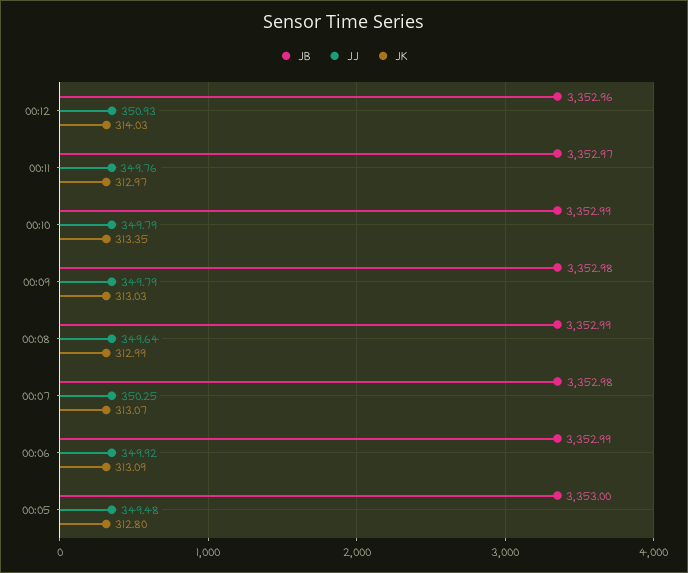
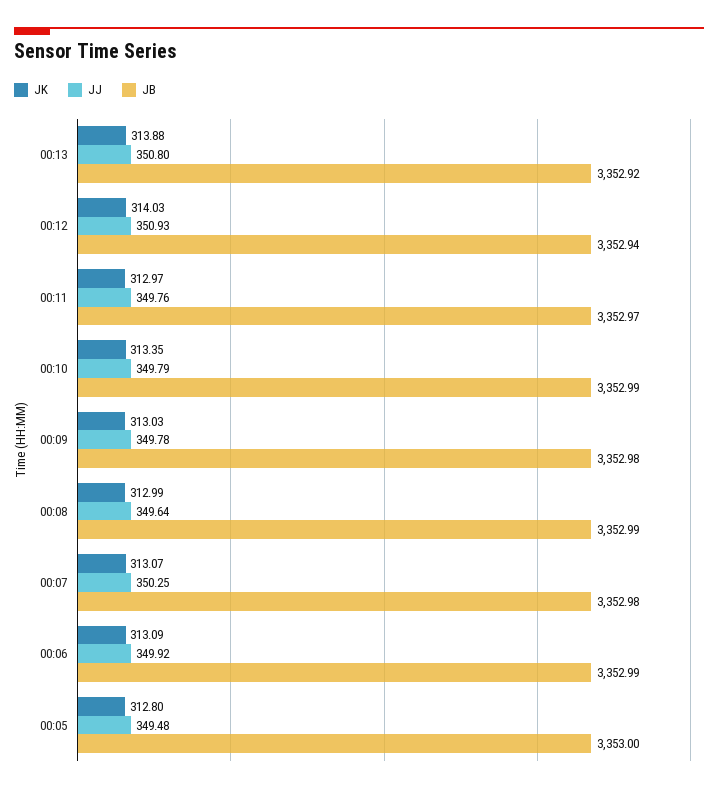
JB, 00:12: 3352.96 -> 3352.94
JJ, 00:09: 349.79 -> 349.78
JK, 00:13: none -> 313.88
JJ, 00:13: none -> 350.8
JB, 00:13: none -> 3352.92

